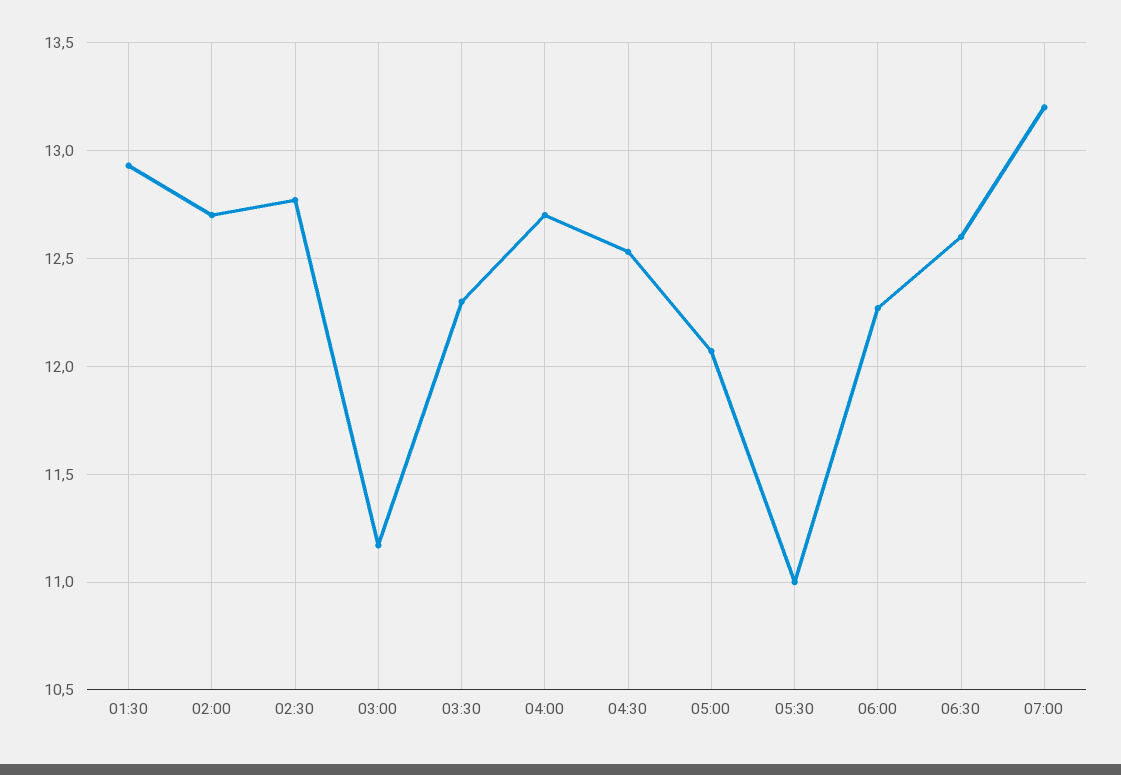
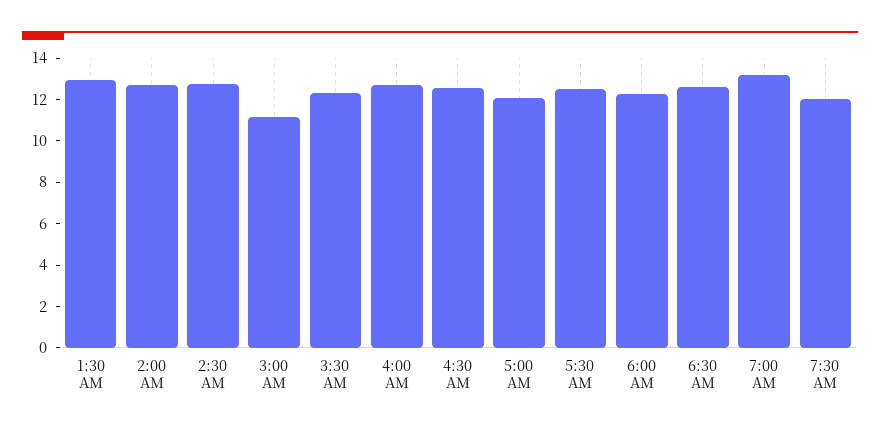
05:30: 11 -> 12.5
7:30 AM: none -> 12

